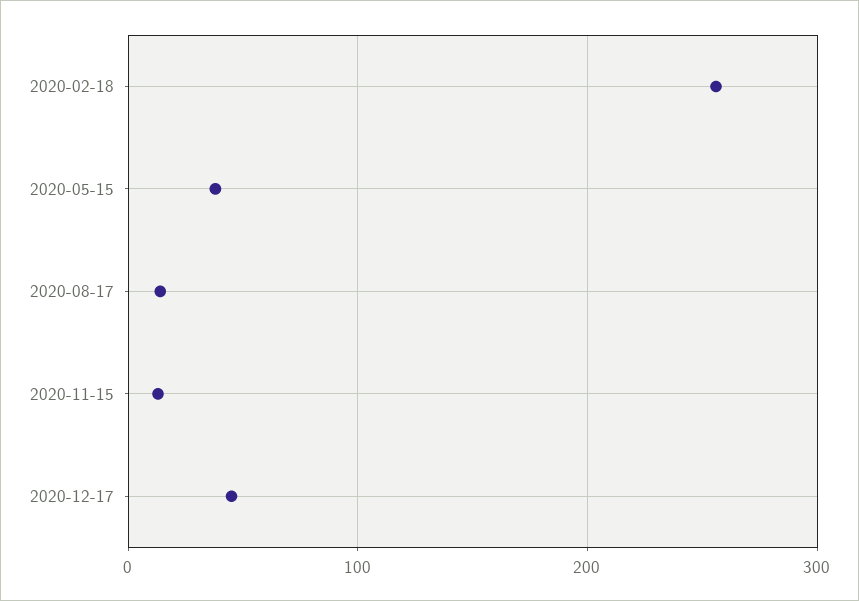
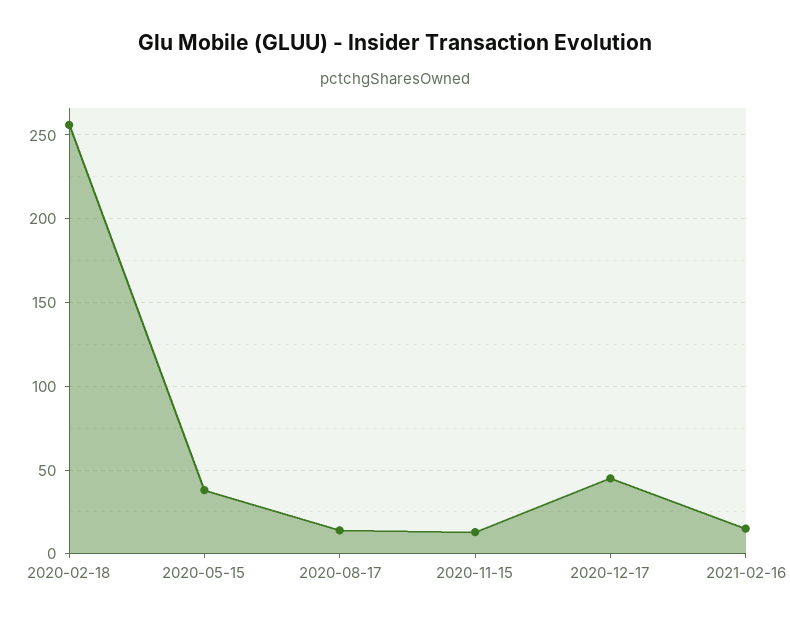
2021-02-16: none -> 15

